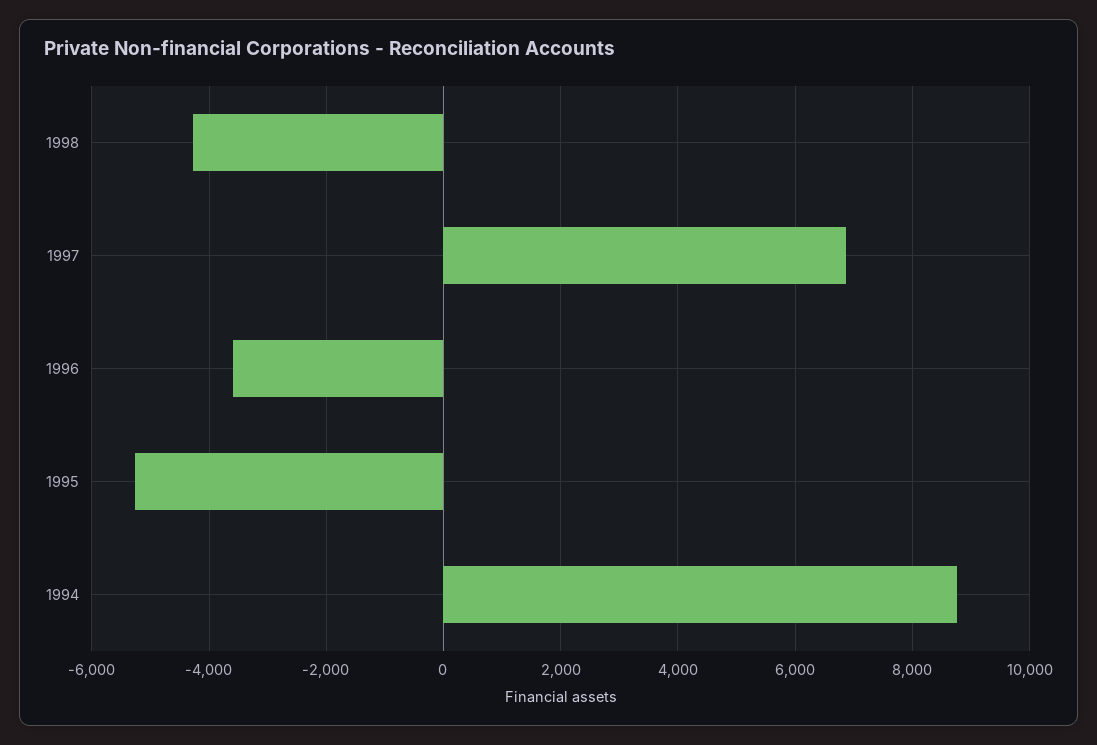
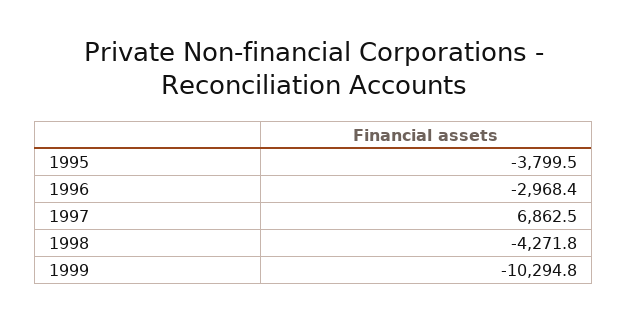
1996: -3600 -> -2968.4
1995: -5200 -> -3799.5
1994: 8800 -> none
1999: none -> -10294.8

